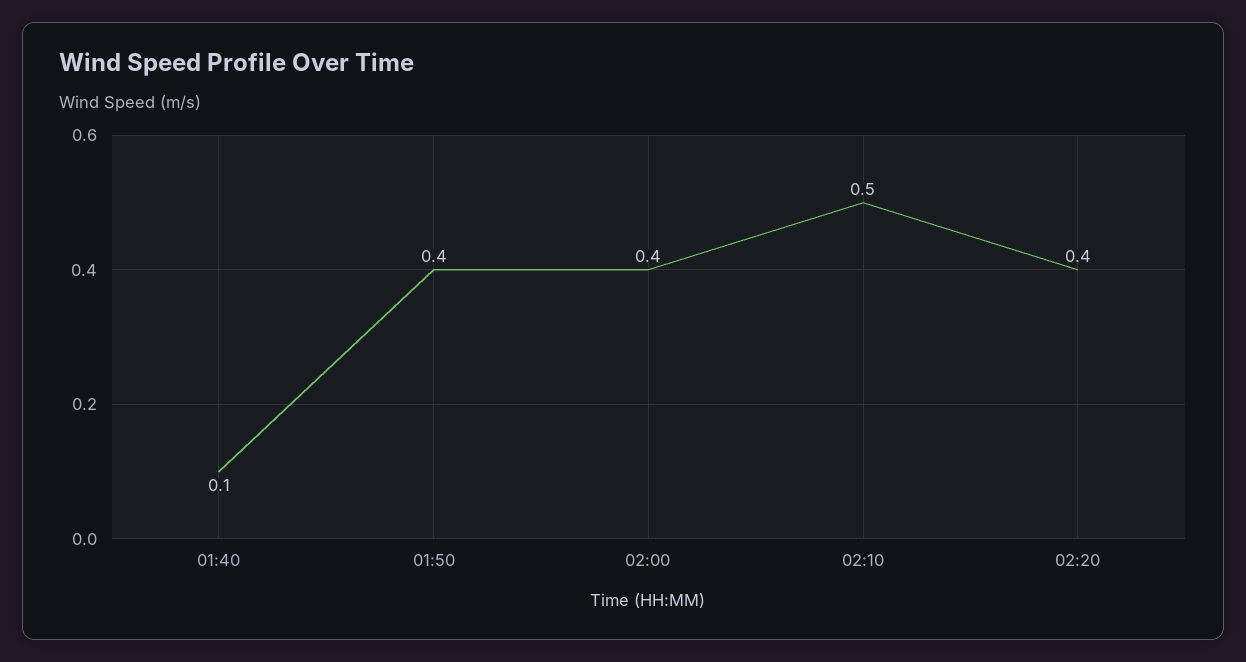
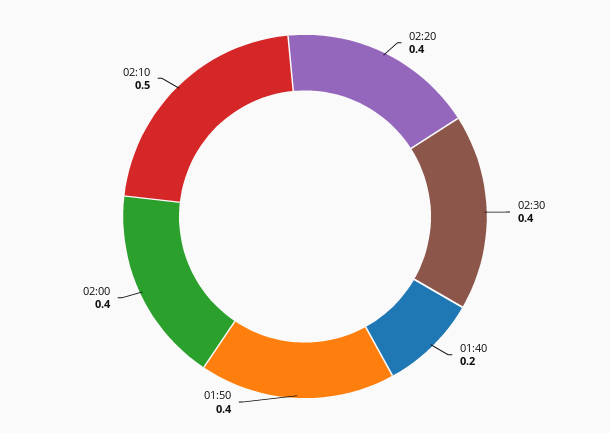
01:40: 0.1 -> 0.2
02:30: none -> 0.4

